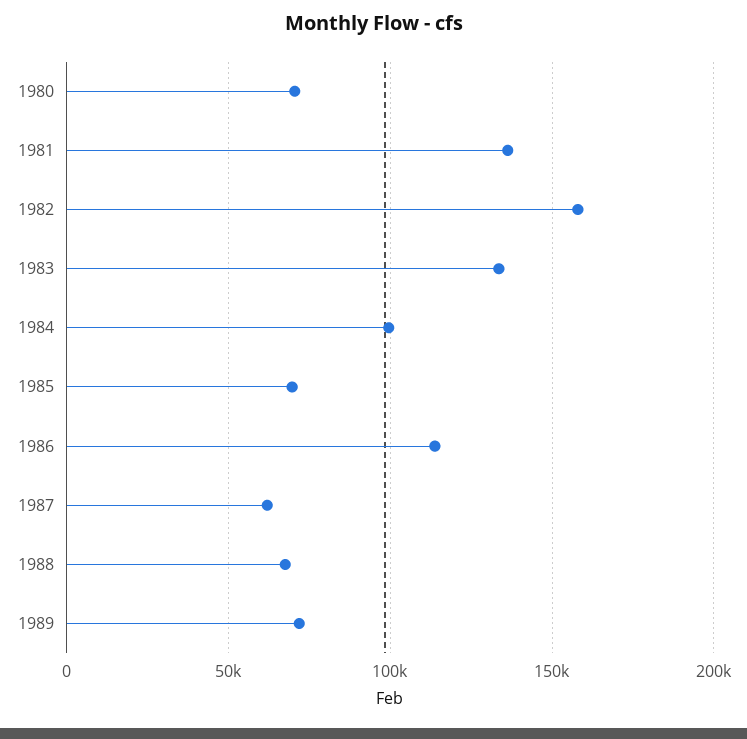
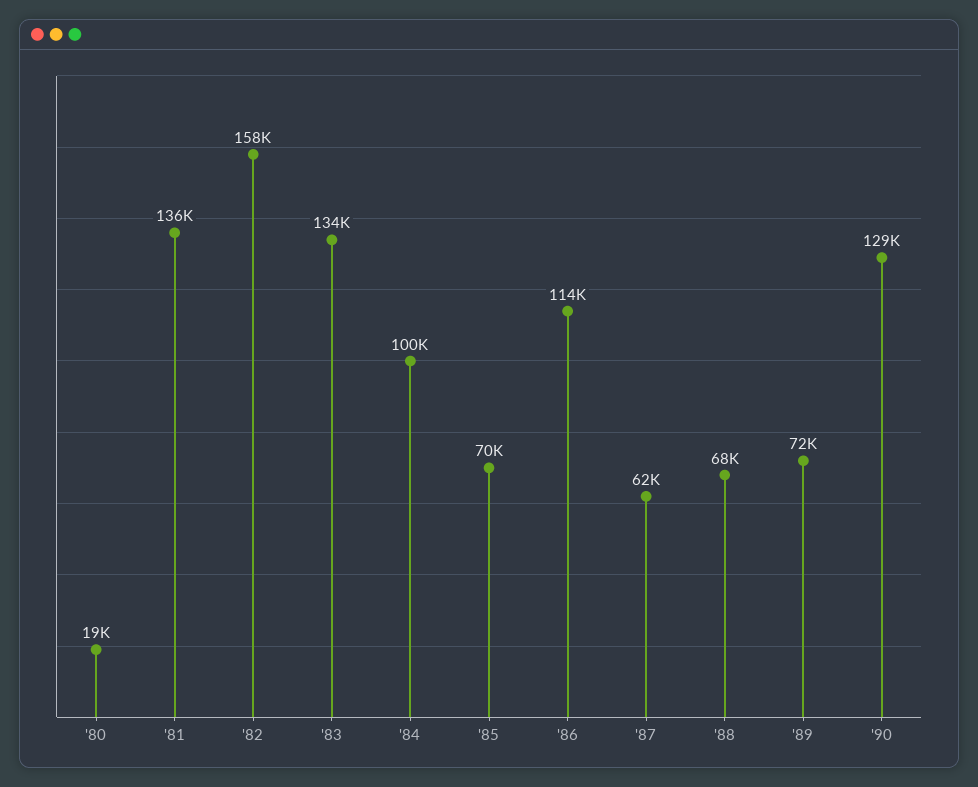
1980: 70000 -> 19000
'90: none -> 129000

